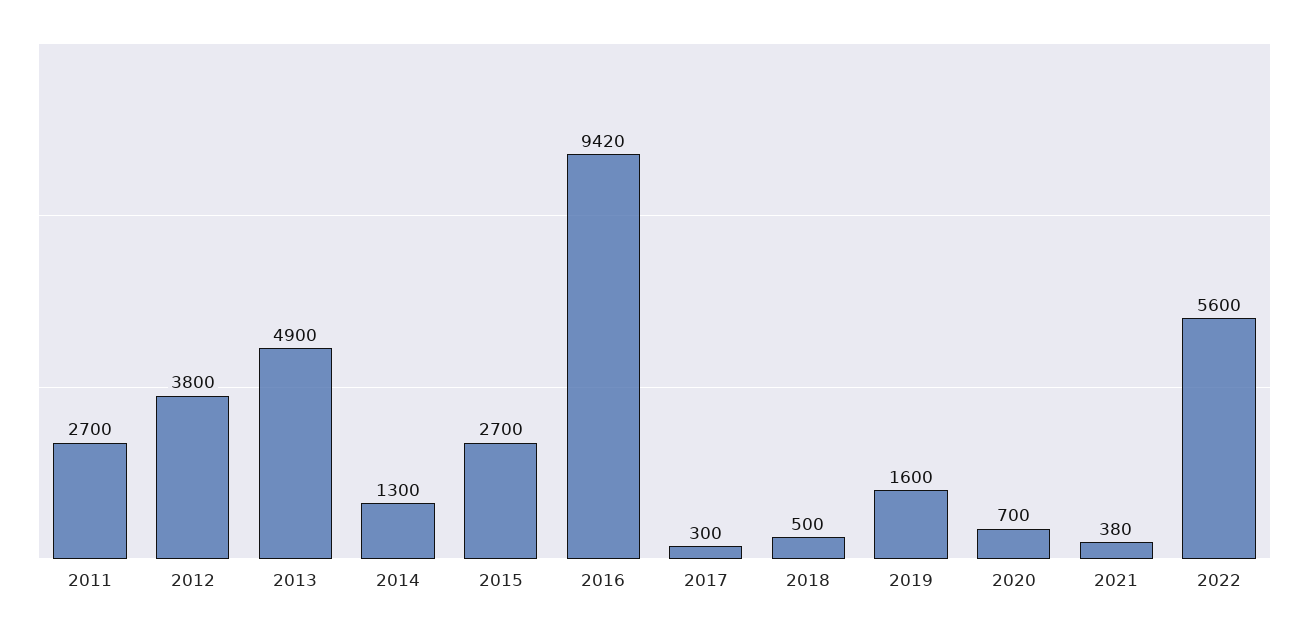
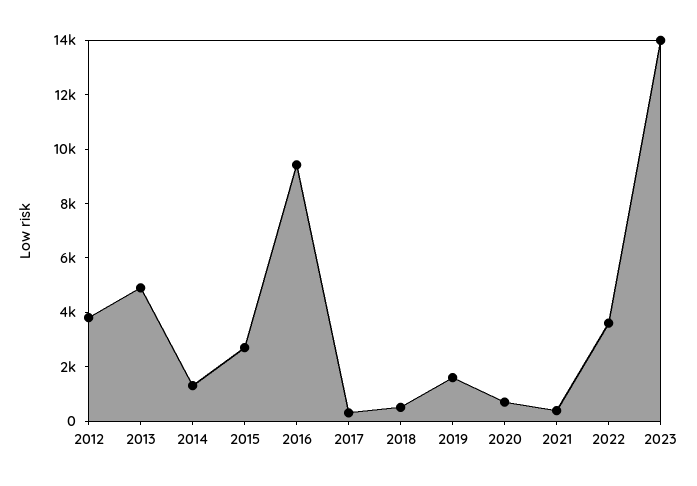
2011: 2700 -> none
2022: 5600 -> 3500
2023: none -> 14000

